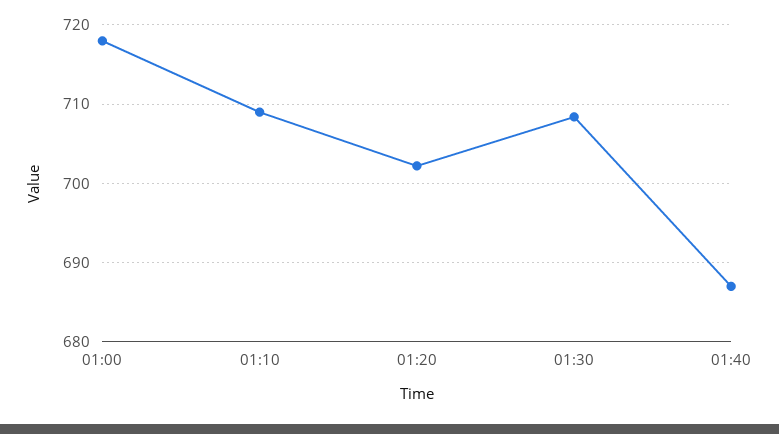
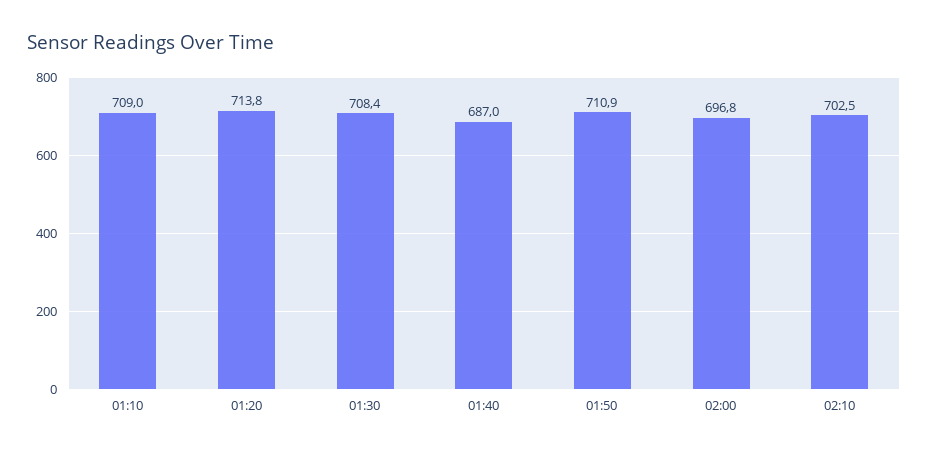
01:00: 718 -> none
01:20: 702 -> 713.8
01:50: none -> 710.9
02:00: none -> 696.8
02:10: none -> 702.5

